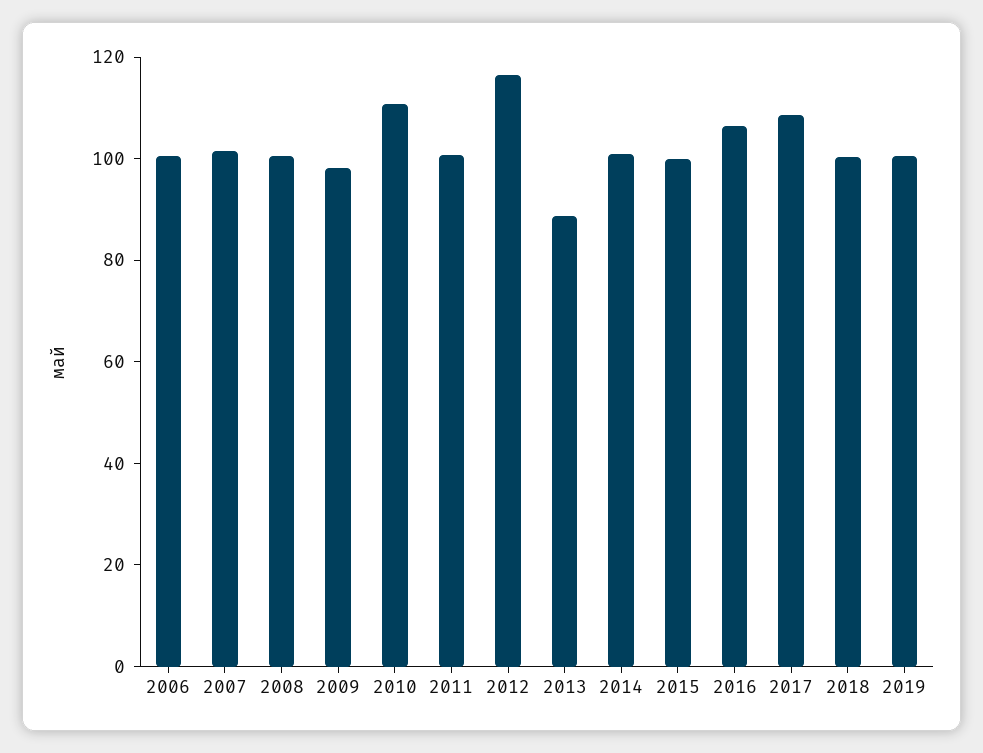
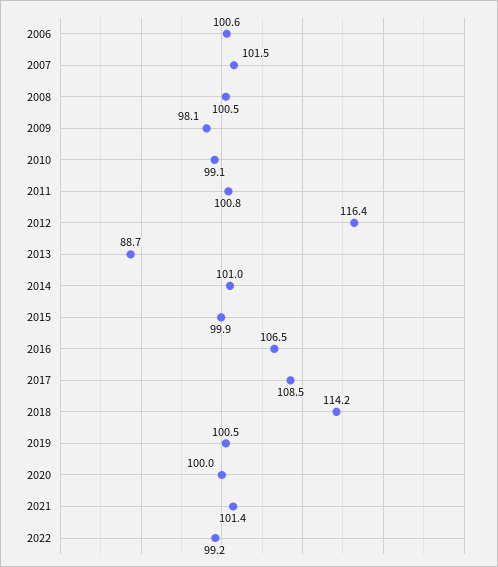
2010: 110 -> 99.1
2018: 100 -> 114.2
2020: none -> 100
2021: none -> 101.4
2022: none -> 99.2

